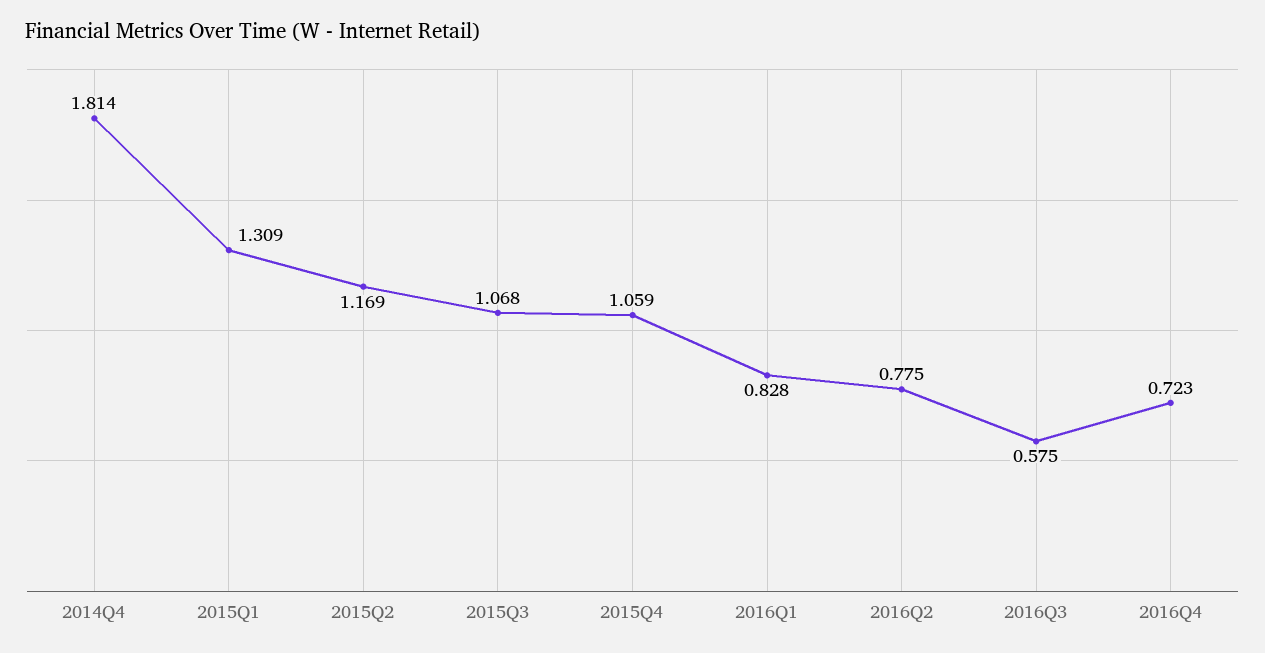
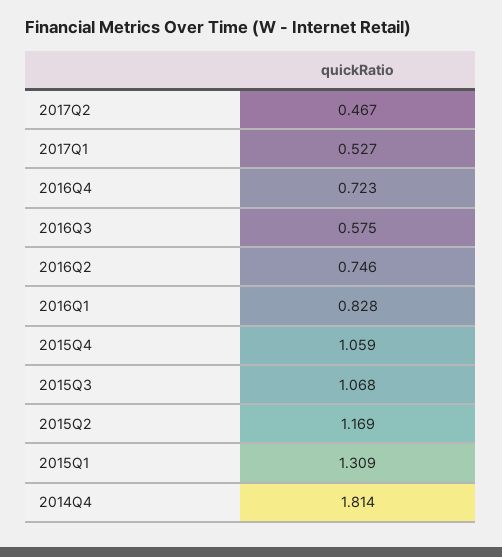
2016Q2: 0.775 -> 0.746
2017Q2: none -> 0.467
2017Q1: none -> 0.527

